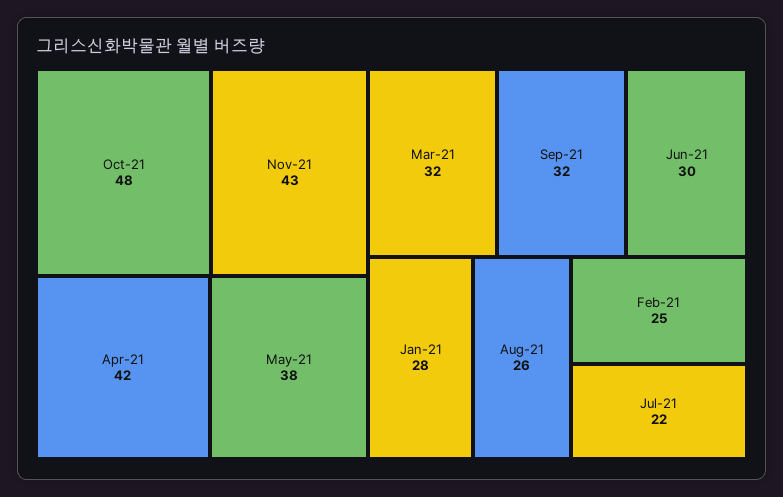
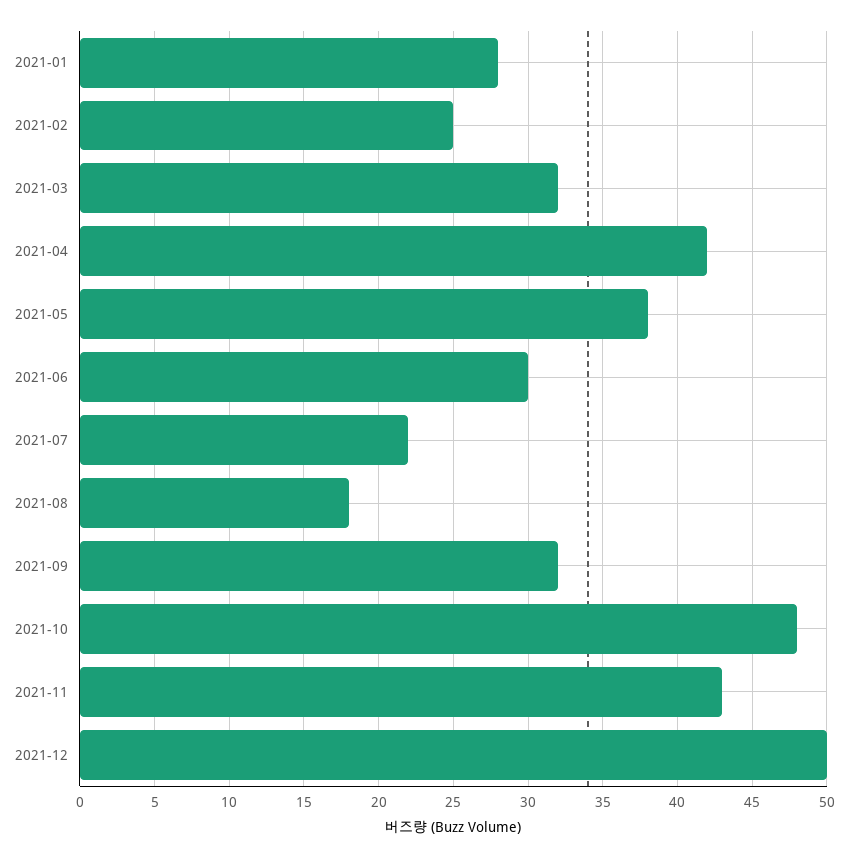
Aug-21: 26 -> 18
2021-12: none -> 50

